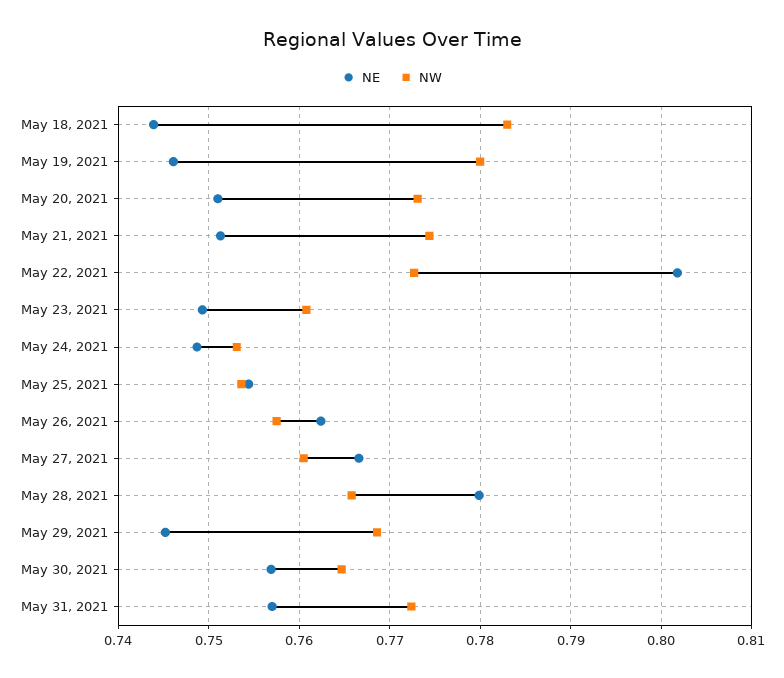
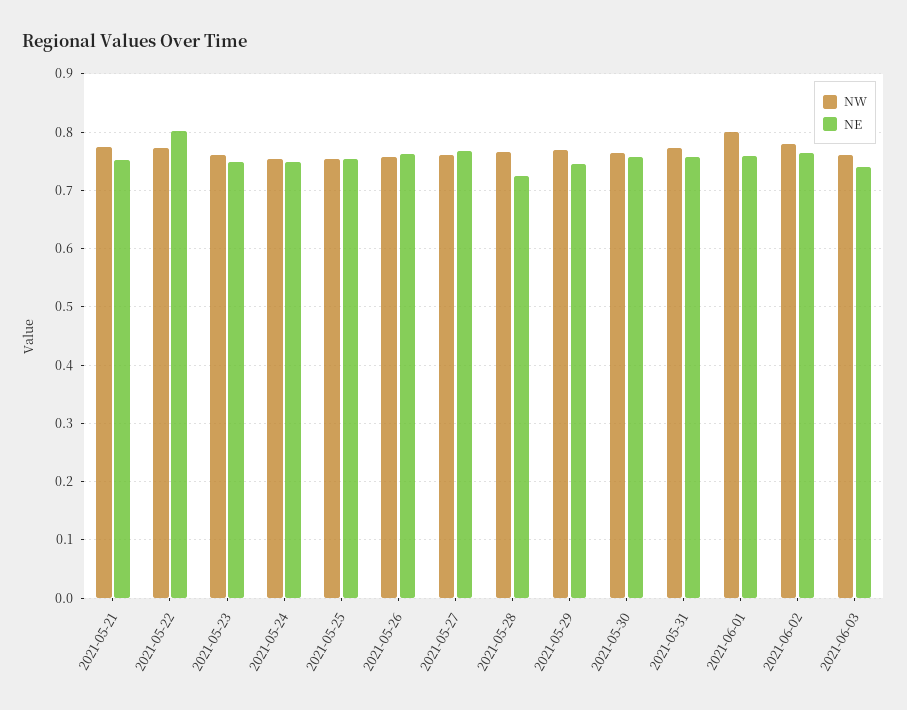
NE, May 18, 2021: 0.744 -> none
NW, May 18, 2021: 0.783 -> none
NE, May 19, 2021: 0.746 -> none
NW, May 19, 2021: 0.78 -> none
NE, May 20, 2021: 0.751 -> none
NW, May 20, 2021: 0.773 -> none
NE, May 28, 2021: 0.78 -> 0.72
NW, 2021-06-01: none -> 0.8
NE, 2021-06-01: none -> 0.76
NW, 2021-06-02: none -> 0.78
NE, 2021-06-02: none -> 0.76
NW, 2021-06-03: none -> 0.76
NE, 2021-06-03: none -> 0.74

